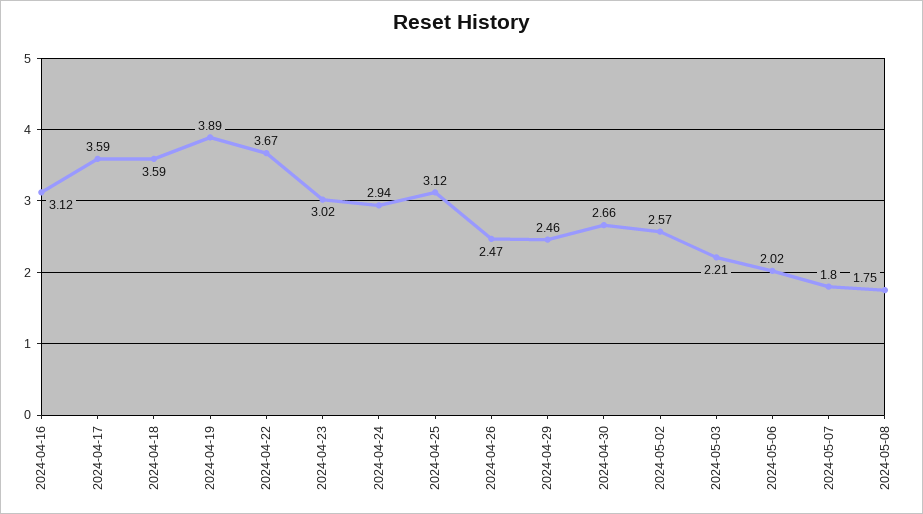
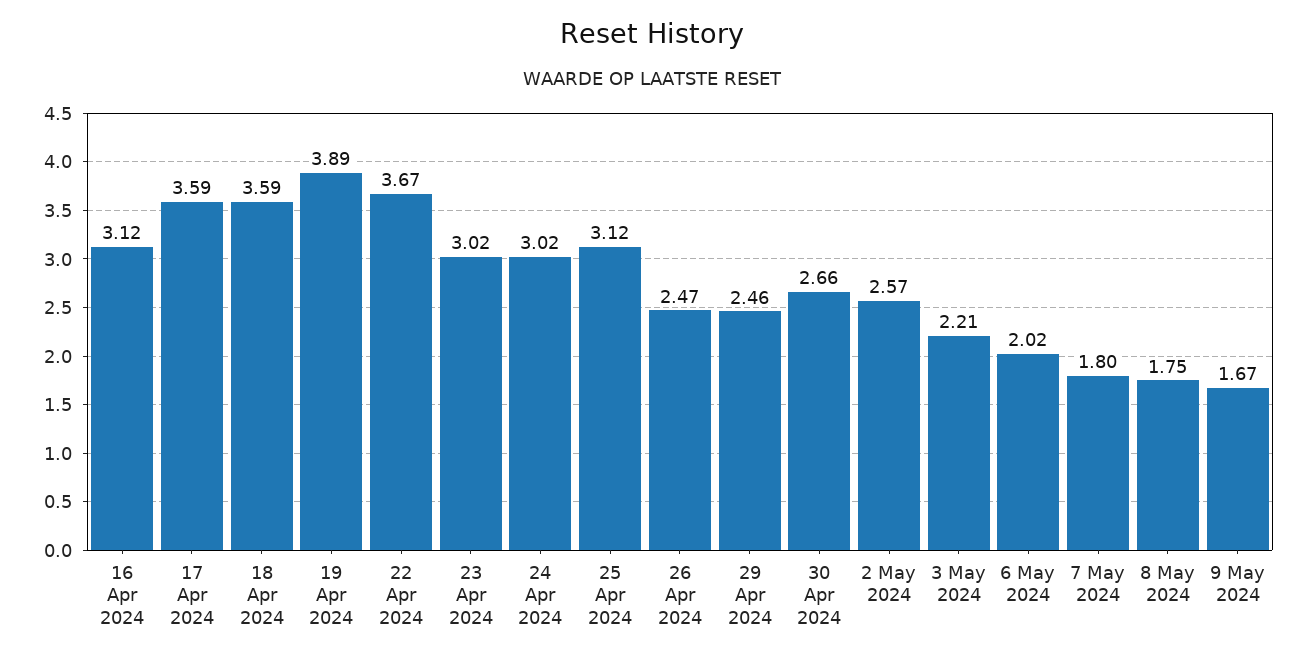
2024-04-24: 2.94 -> 3.02
9 May 2024: none -> 1.67

